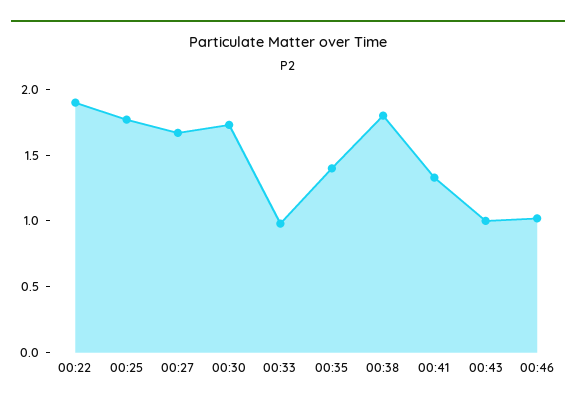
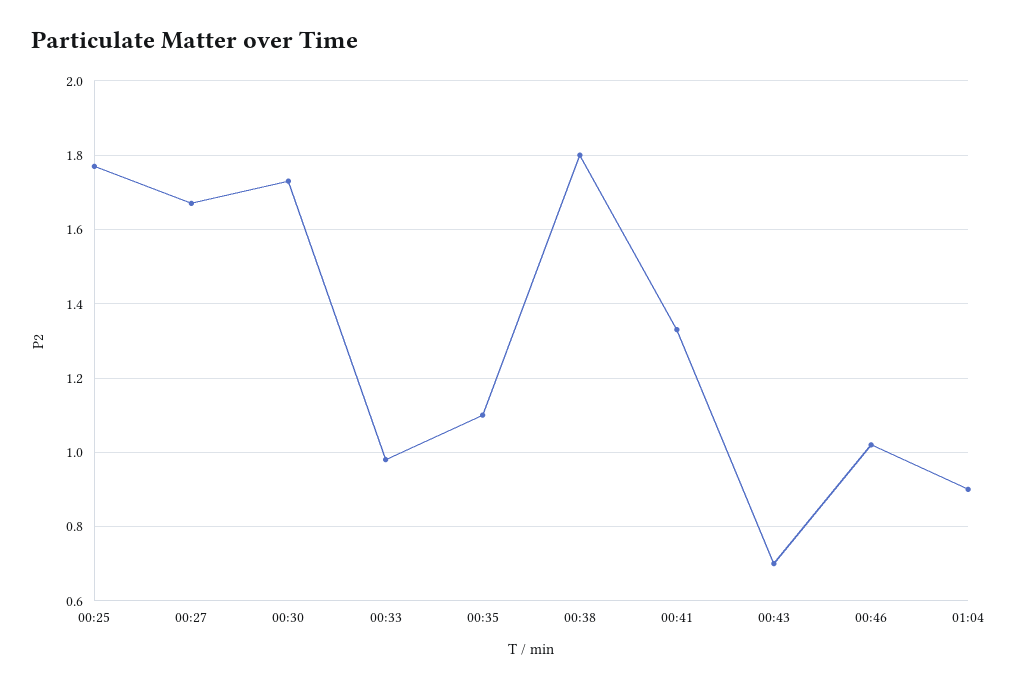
00:22: 1.9 -> none
00:35: 1.4 -> 1.1
00:43: 1 -> 0.7
01:04: none -> 0.9

